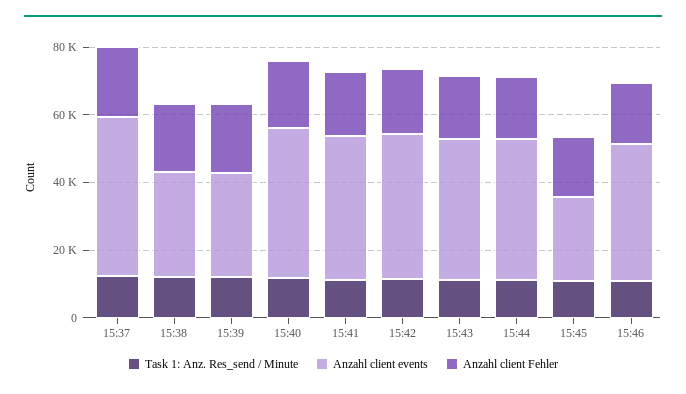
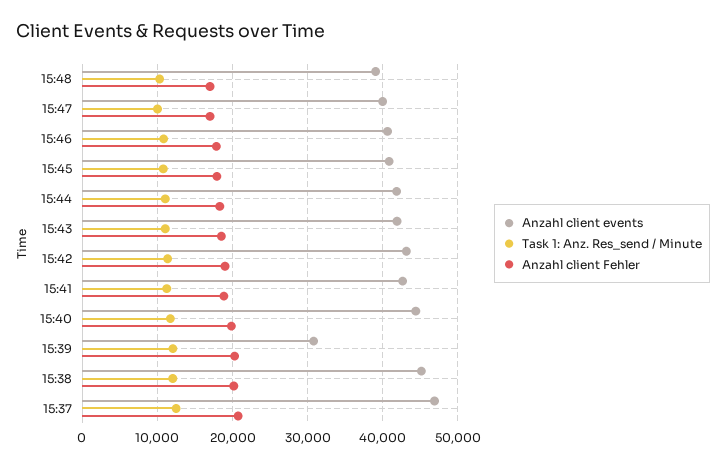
Anzahl client events, 15:38: 30000 -> 45000
Anzahl client events, 15:45: 25000 -> 41000
Anzahl client events, 15:48: none -> 39000
Task 1: Anz. Res_send / Minute, 15:48: none -> 10000
Anzahl client Fehler, 15:48: none -> 17000
Anzahl client events, 15:47: none -> 40000
Task 1: Anz. Res_send / Minute, 15:47: none -> 10000
Anzahl client Fehler, 15:47: none -> 17000

